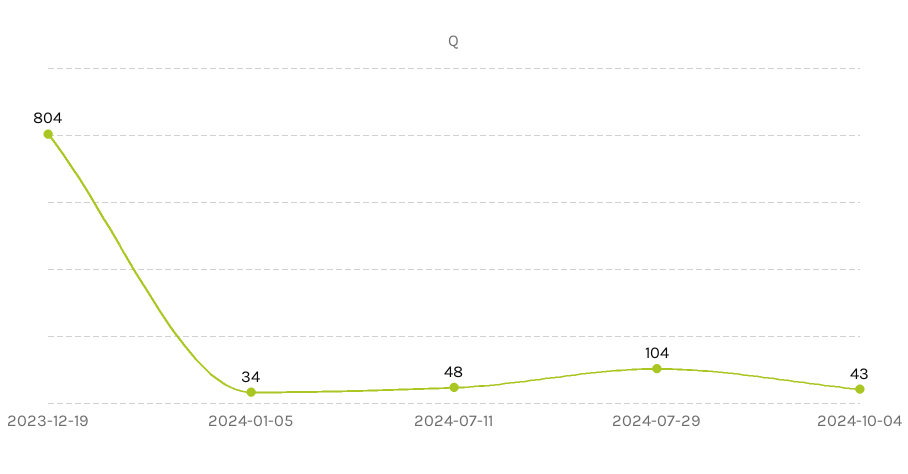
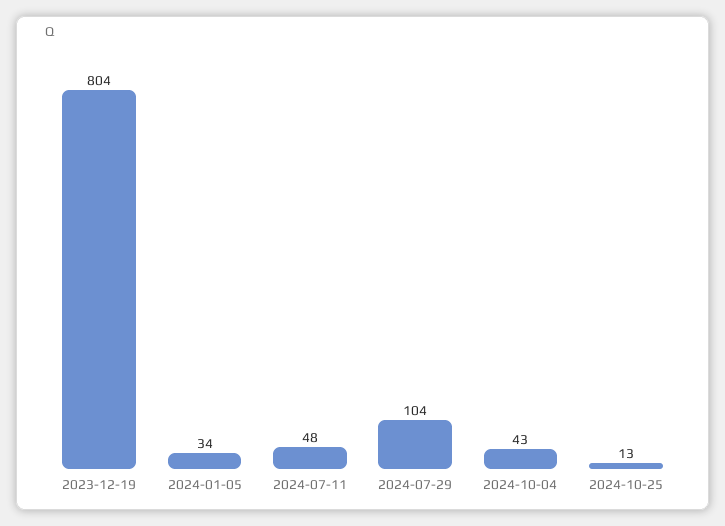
2024-10-25: none -> 13

